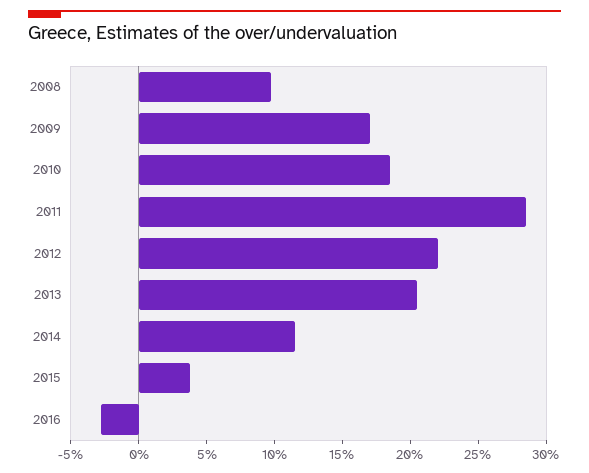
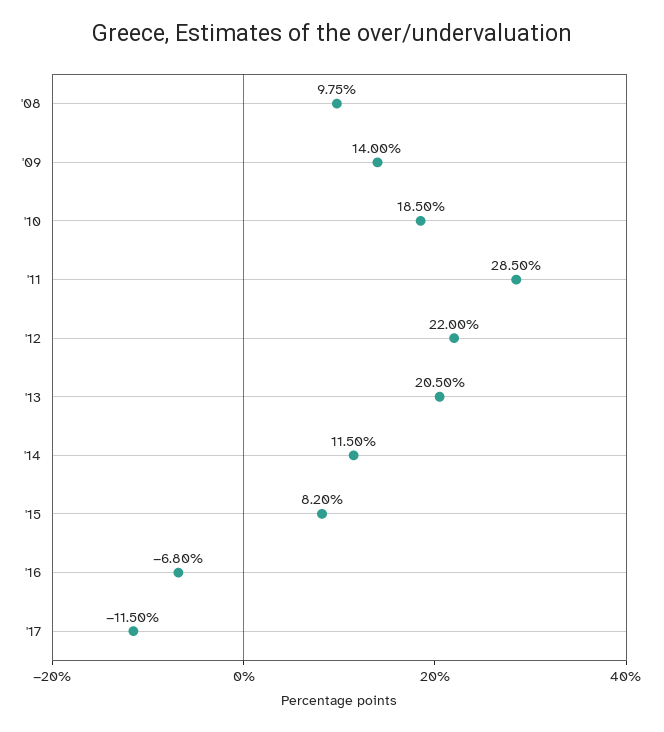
2009: 17 -> 14
2015: 4 -> 8.2
2016: -3 -> -6.8
'17: none -> -11.5

